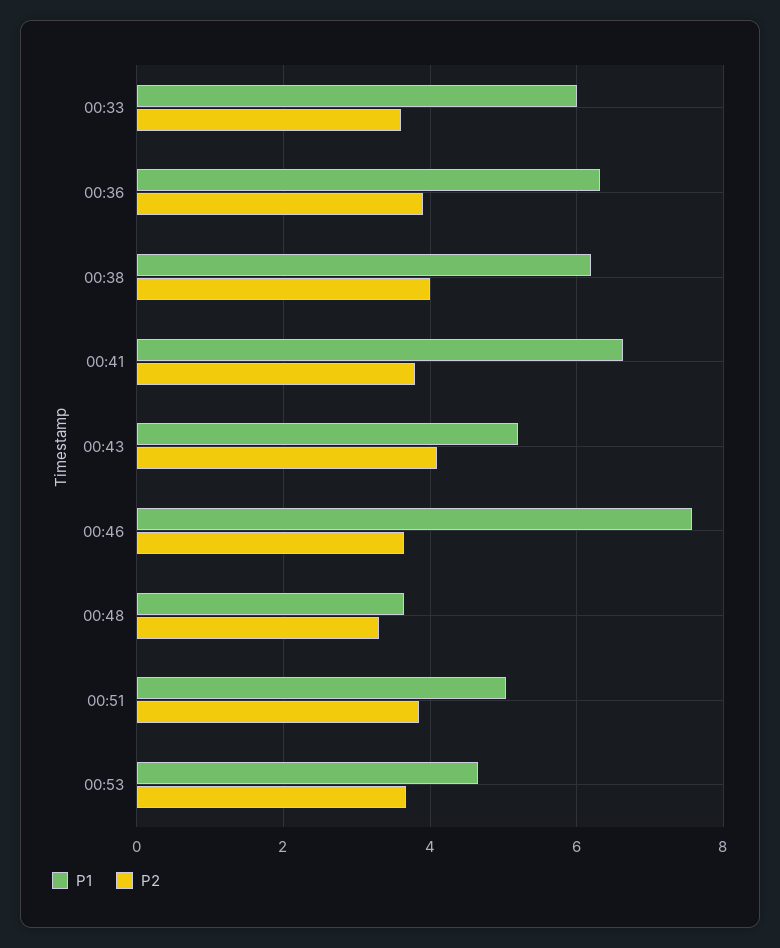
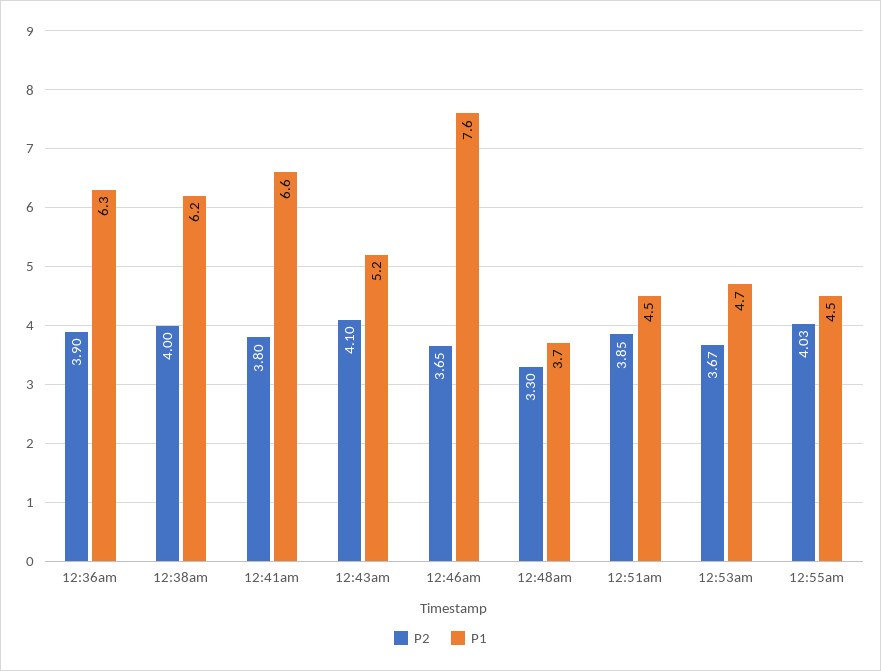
P1, 00:33: 6 -> none
P2, 00:33: 3.6 -> none
P1, 00:51: 5 -> 4.5
P2, 12:55am: none -> 4.03
P1, 12:55am: none -> 4.5

